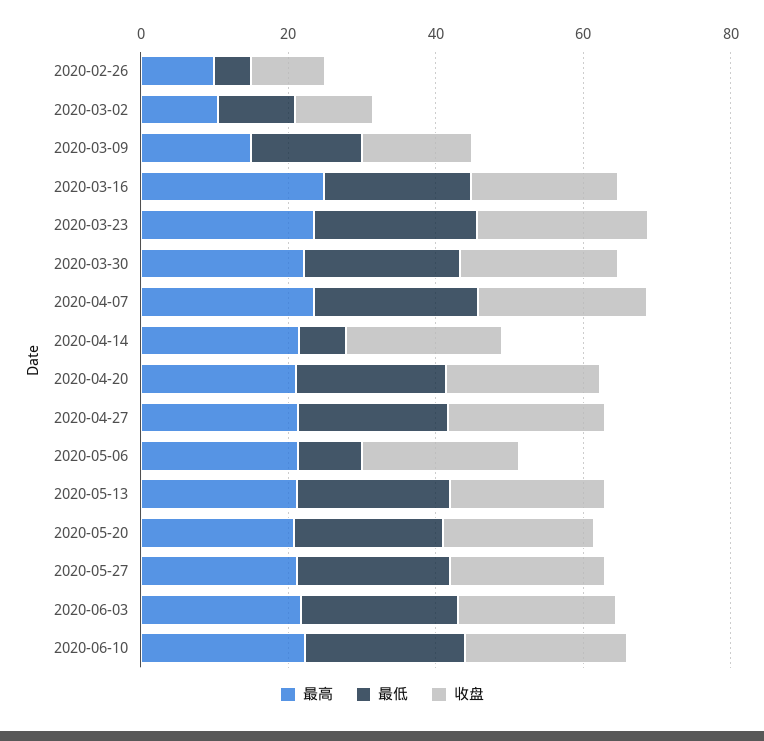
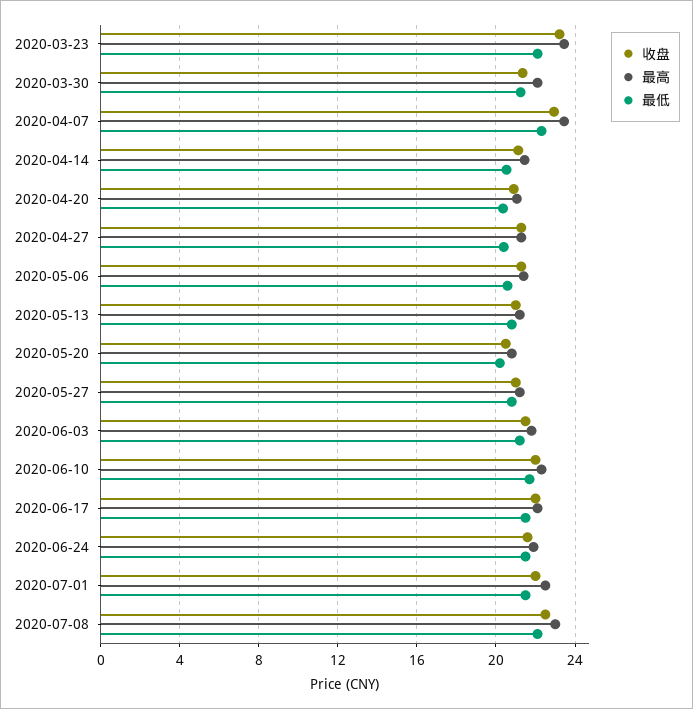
最高, 2020-02-26: 10 -> none
最低, 2020-02-26: 5 -> none
收盘, 2020-02-26: 10 -> none
最高, 2020-03-02: 10 -> none
最低, 2020-03-02: 10 -> none
收盘, 2020-03-02: 10 -> none
最高, 2020-03-09: 15 -> none
最低, 2020-03-09: 15 -> none
收盘, 2020-03-09: 15 -> none
最高, 2020-03-16: 25 -> none
最低, 2020-03-16: 20 -> none
收盘, 2020-03-16: 20 -> none
最低, 2020-04-14: 5 -> 20.5
最低, 2020-05-06: 10 -> 20.5
收盘, 2020-06-17: none -> 22
最高, 2020-06-17: none -> 22
最低, 2020-06-17: none -> 21.5
收盘, 2020-06-24: none -> 21.5
最高, 2020-06-24: none -> 22
最低, 2020-06-24: none -> 21.5
收盘, 2020-07-01: none -> 22
最高, 2020-07-01: none -> 22.5
最低, 2020-07-01: none -> 21.5
收盘, 2020-07-08: none -> 22.5
最高, 2020-07-08: none -> 23
最低, 2020-07-08: none -> 22

